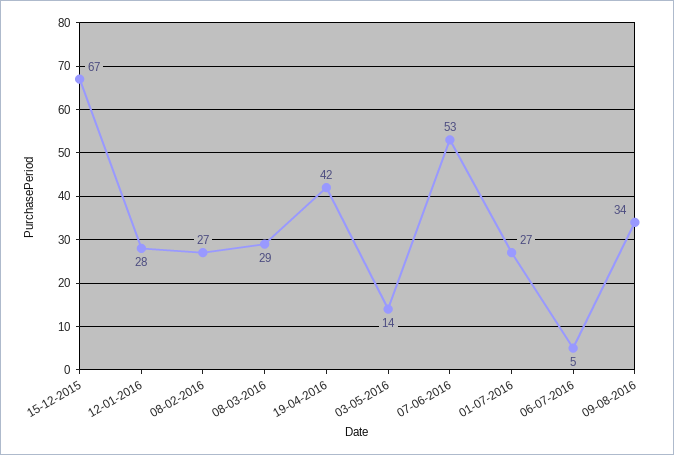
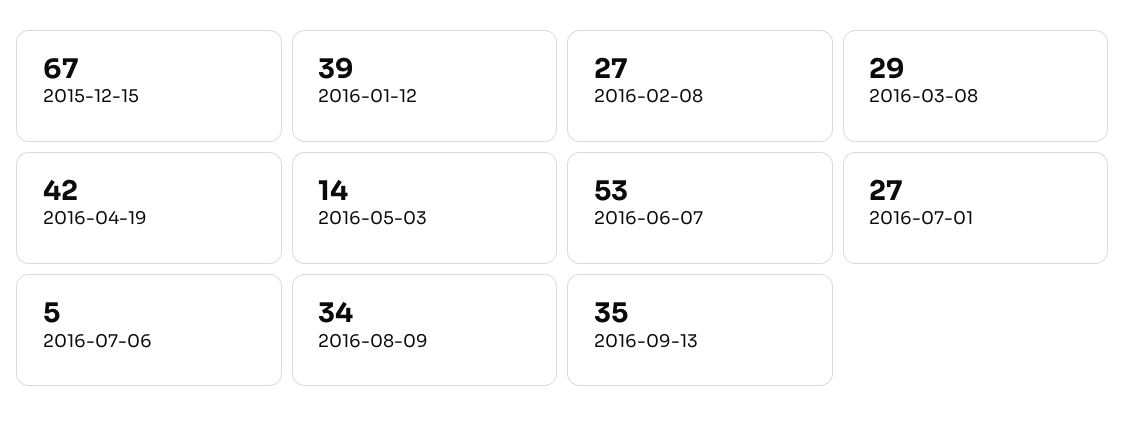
12-01-2016: 28 -> 39
2016-09-13: none -> 35

